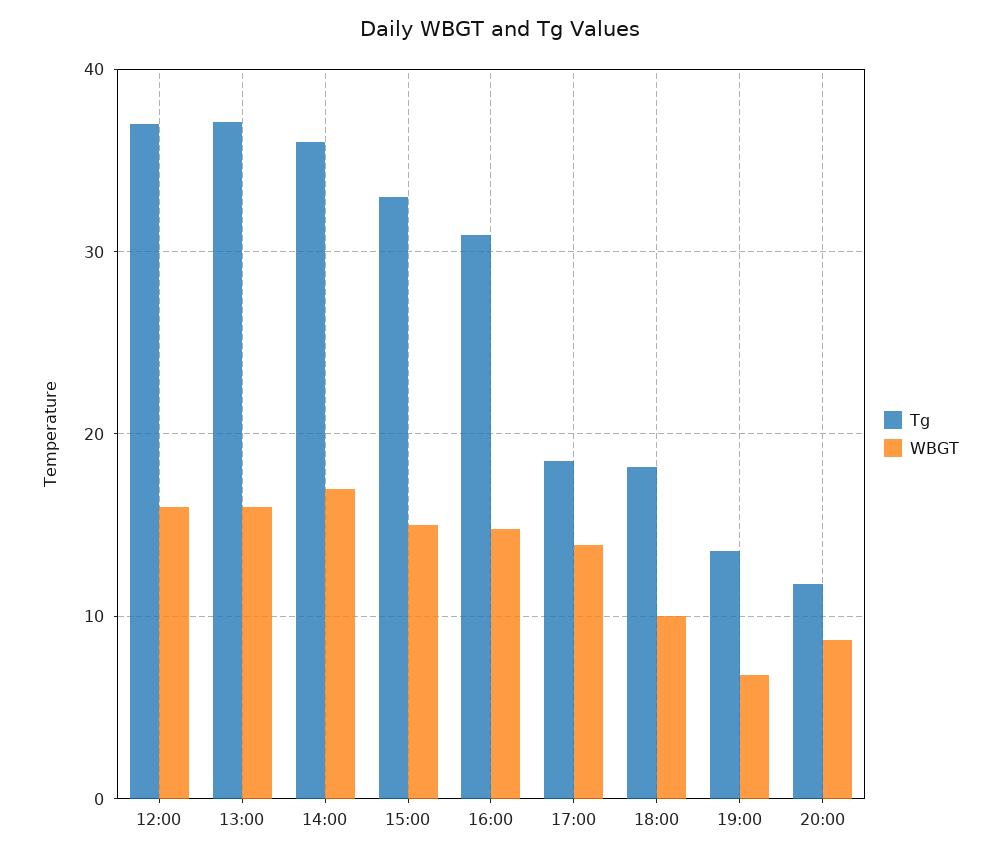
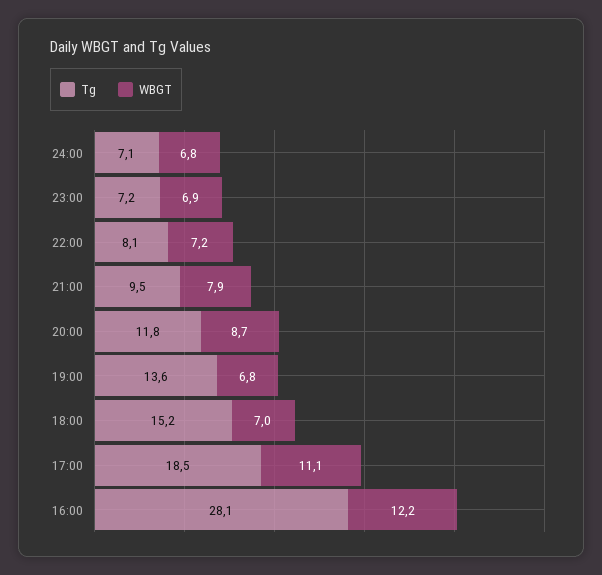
Tg, 12:00: 37 -> none
WBGT, 12:00: 16 -> none
Tg, 13:00: 37 -> none
WBGT, 13:00: 16 -> none
Tg, 14:00: 36 -> none
WBGT, 14:00: 17 -> none
Tg, 15:00: 33 -> none
WBGT, 15:00: 15 -> none
Tg, 16:00: 31 -> 28.1
WBGT, 16:00: 15 -> 12.2
WBGT, 17:00: 14 -> 11.1
Tg, 18:00: 18 -> 15.2
WBGT, 18:00: 10 -> 7
Tg, 24:00: none -> 7.1
WBGT, 24:00: none -> 6.8
Tg, 23:00: none -> 7.2
WBGT, 23:00: none -> 6.9
Tg, 22:00: none -> 8.1
WBGT, 22:00: none -> 7.2
Tg, 21:00: none -> 9.5
WBGT, 21:00: none -> 7.9

